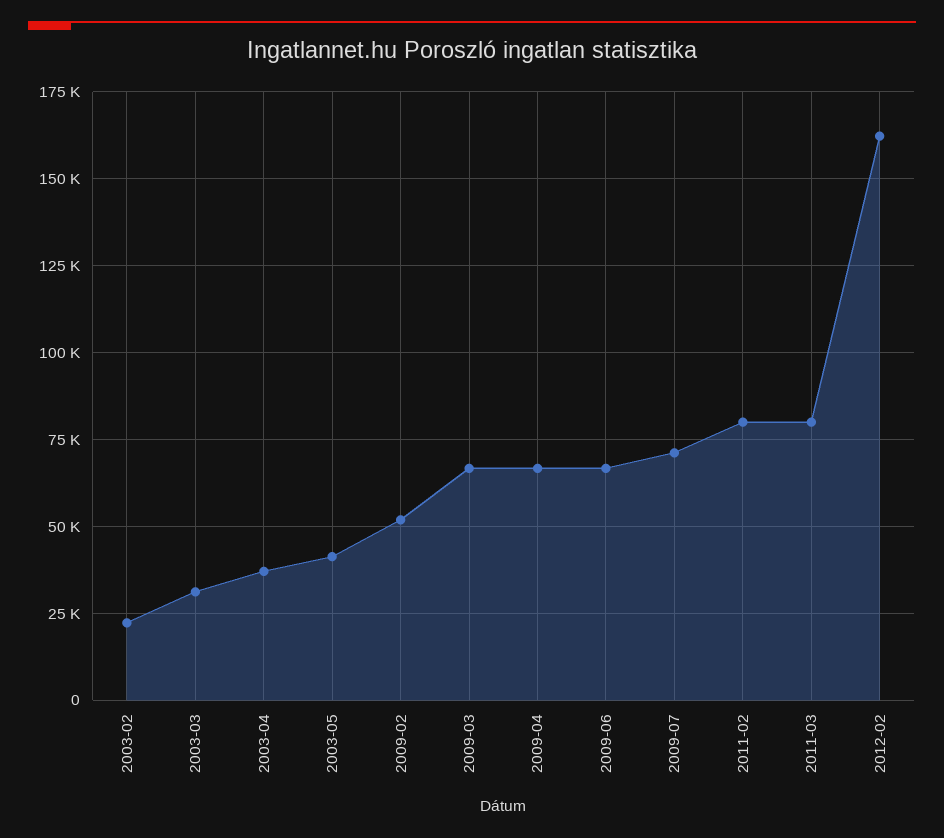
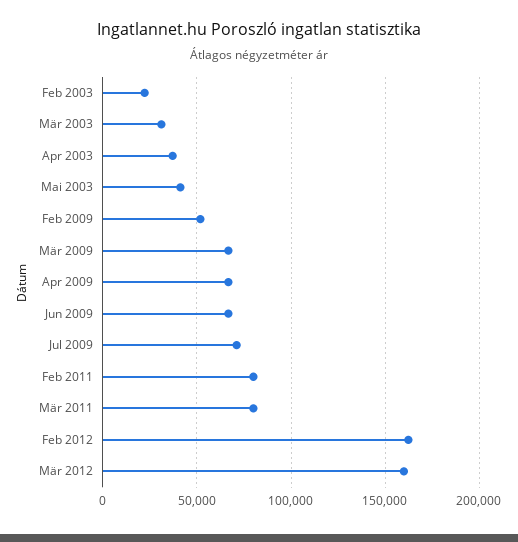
Mär 2012: none -> 160000

